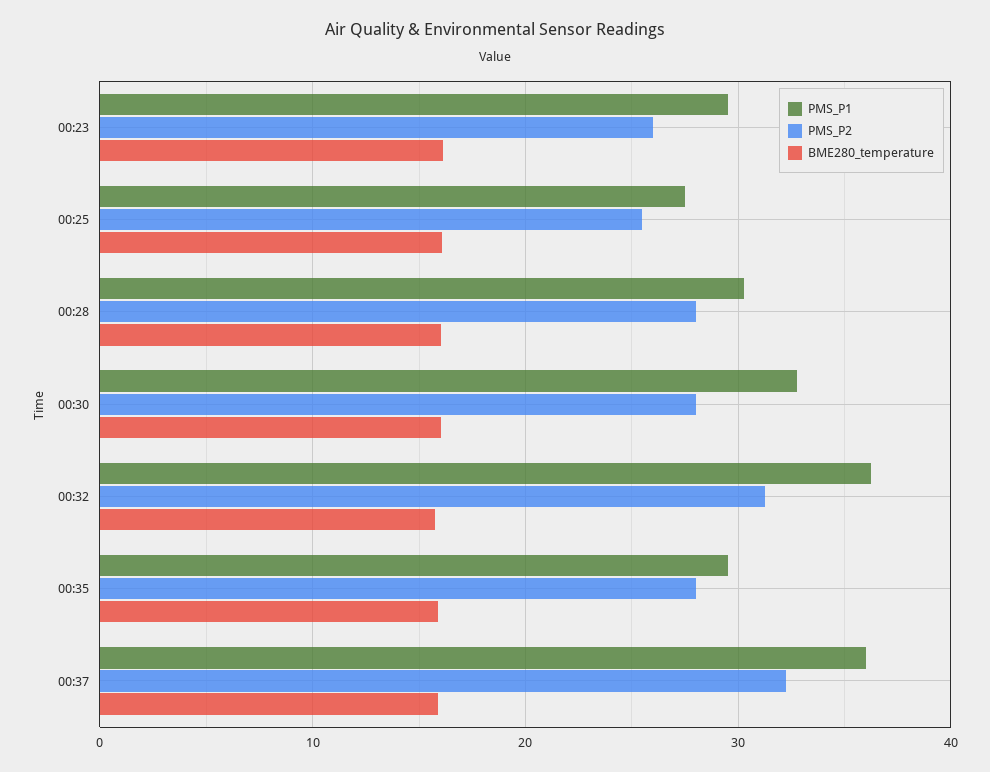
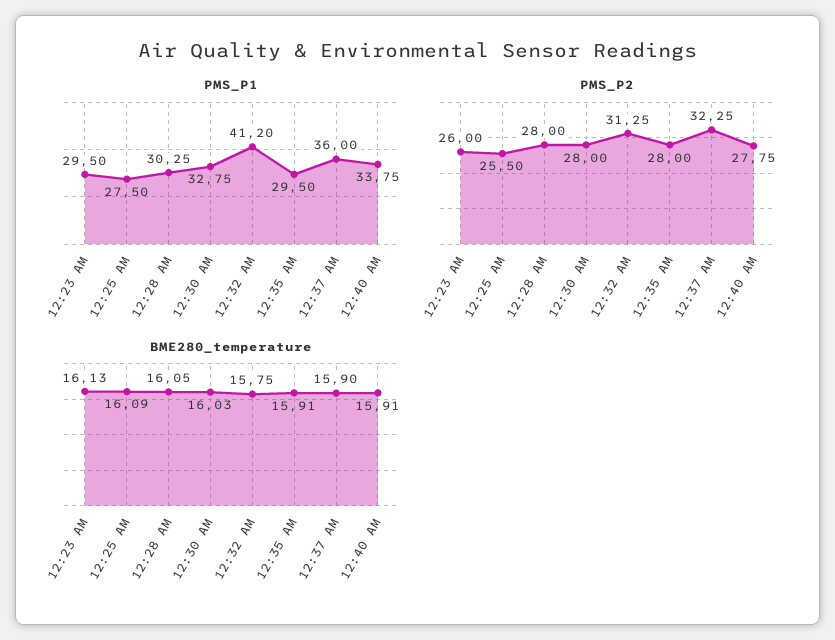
PMS_P1, 00:32: 36 -> 41.2
PMS_P1, 12:40 AM: none -> 33.75
PMS_P2, 12:40 AM: none -> 27.75
BME280_temperature, 12:40 AM: none -> 15.91

